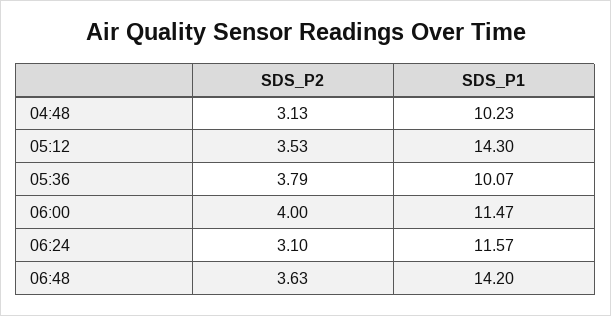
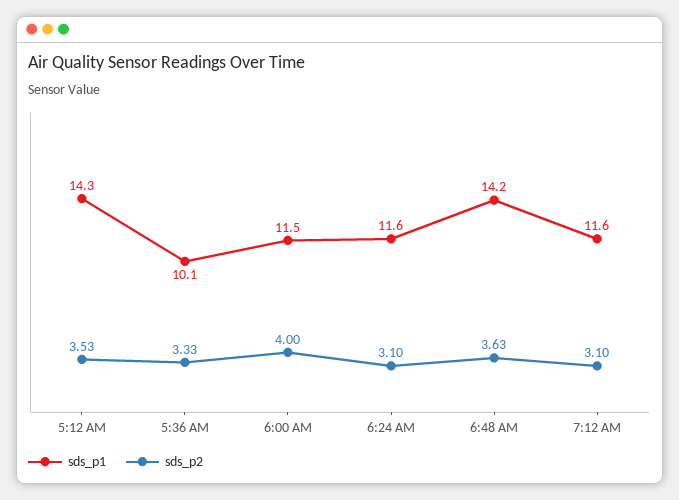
SDS_P2, 04:48: 3.13 -> none
SDS_P1, 04:48: 10.23 -> none
SDS_P2, 05:36: 3.79 -> 3.33
SDS_P1, 7:12 AM: none -> 11.6
SDS_P2, 7:12 AM: none -> 3.1

